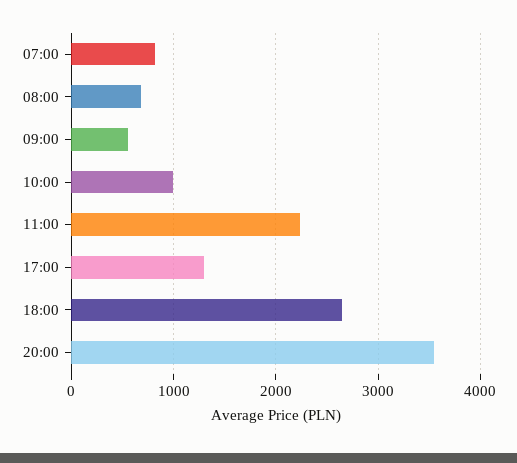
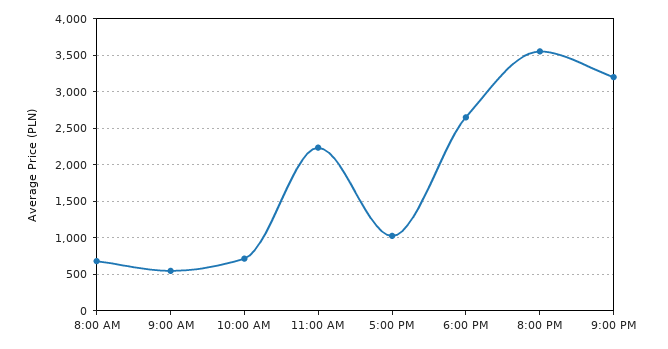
07:00: 800 -> none
10:00: 1000 -> 700
17:00: 1300 -> 1000
9:00 PM: none -> 3200

